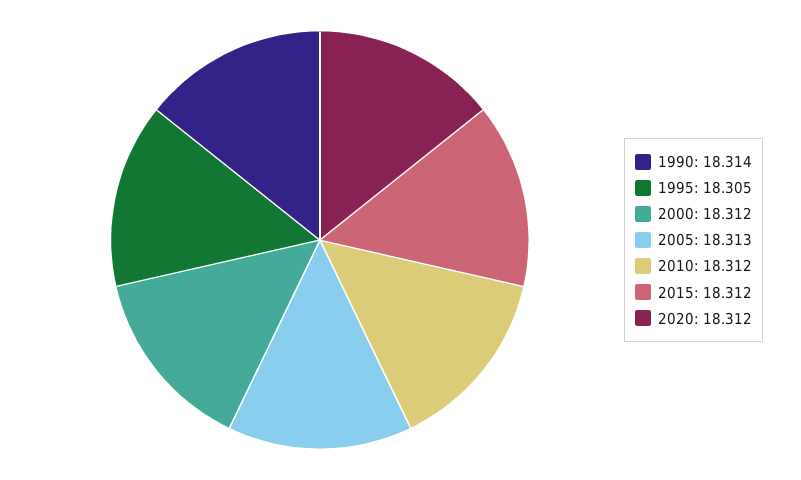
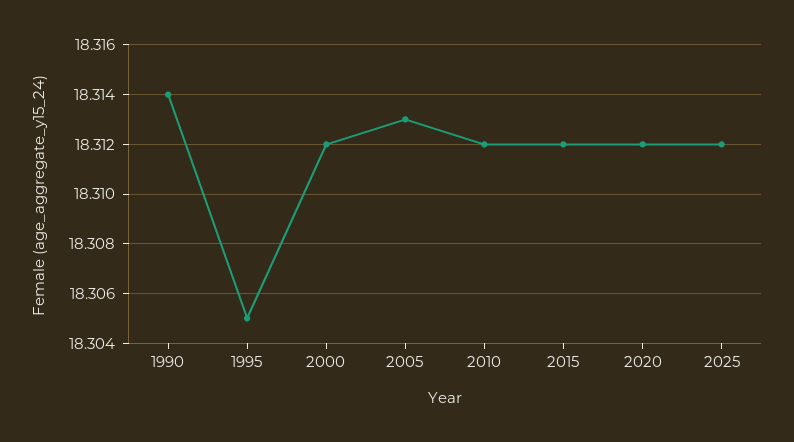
2025: none -> 18.312

